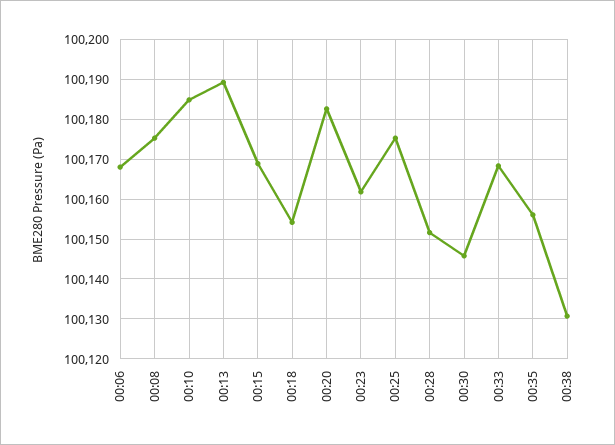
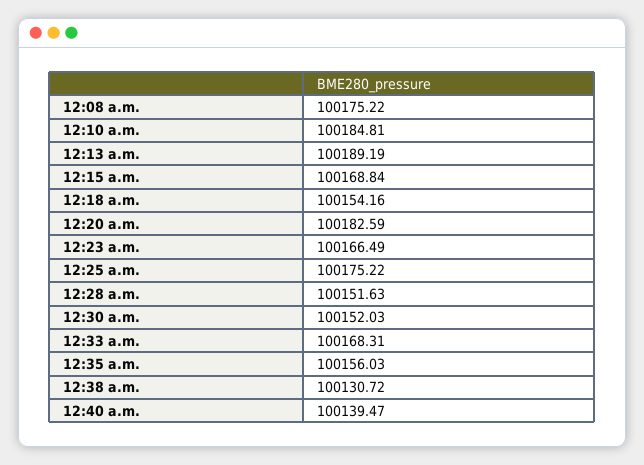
00:06: 100168 -> none
00:23: 100162 -> 100166.49
00:30: 100146 -> 100152.03
12:40 a.m.: none -> 100139.47

